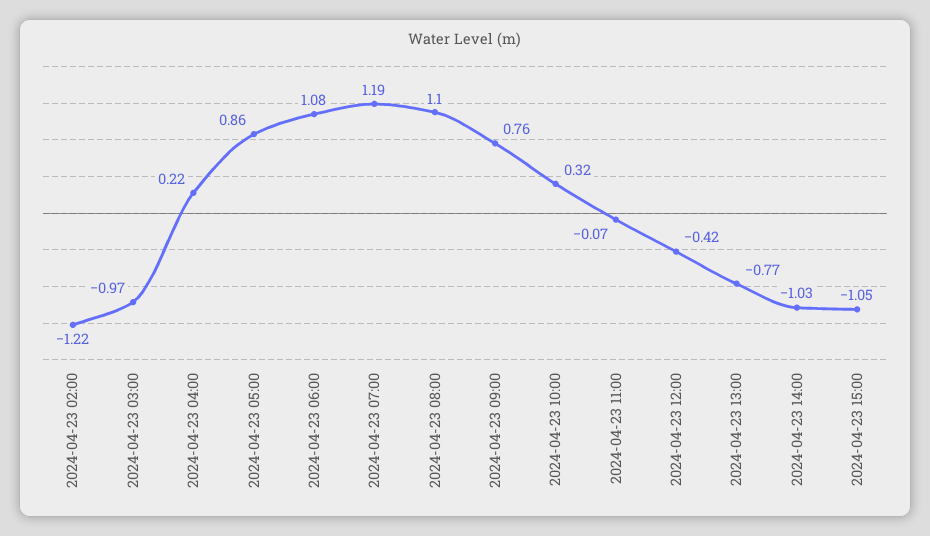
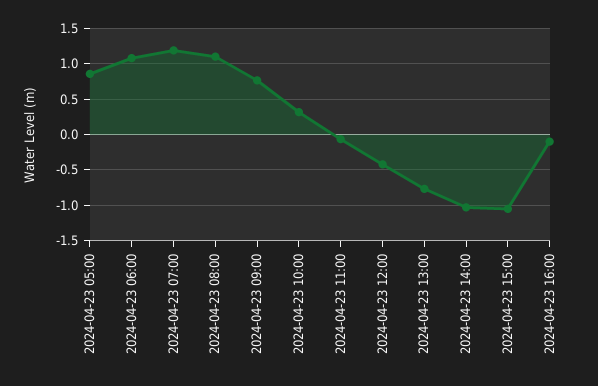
2024-04-23 02:00: -1.22 -> none
2024-04-23 03:00: -0.97 -> none
2024-04-23 04:00: 0.22 -> none
2024-04-23 16:00: none -> -0.1

